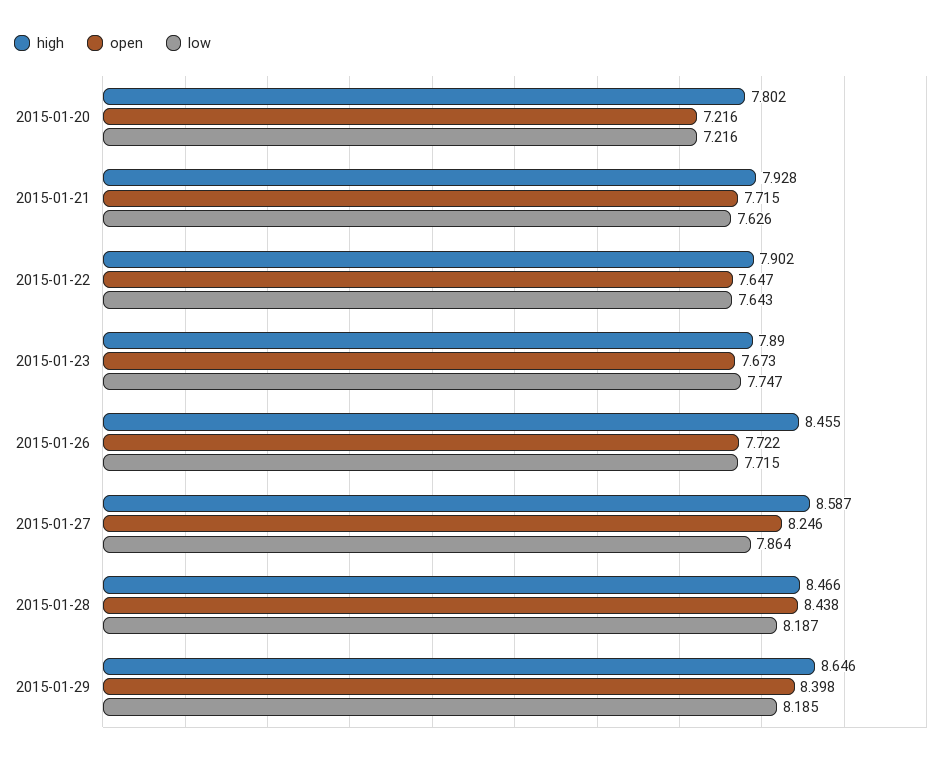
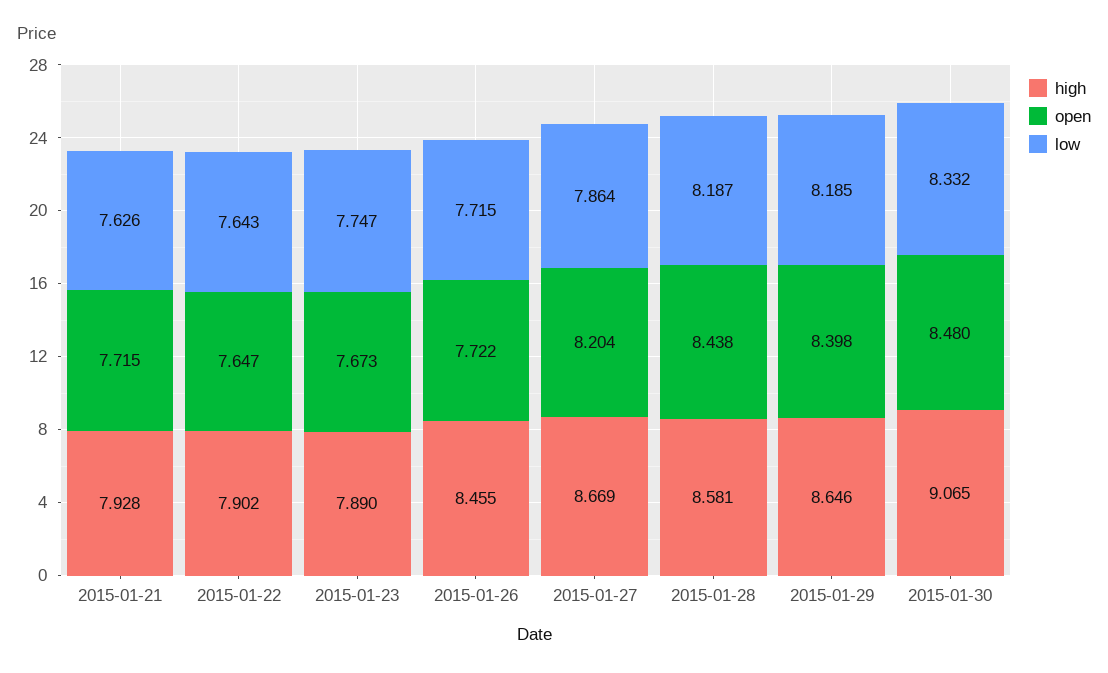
high, 2015-01-20: 7.802 -> none
open, 2015-01-20: 7.216 -> none
low, 2015-01-20: 7.216 -> none
high, 2015-01-27: 8.587 -> 8.669
open, 2015-01-27: 8.246 -> 8.204
high, 2015-01-28: 8.466 -> 8.581
high, 2015-01-30: none -> 9.065
open, 2015-01-30: none -> 8.48
low, 2015-01-30: none -> 8.332

